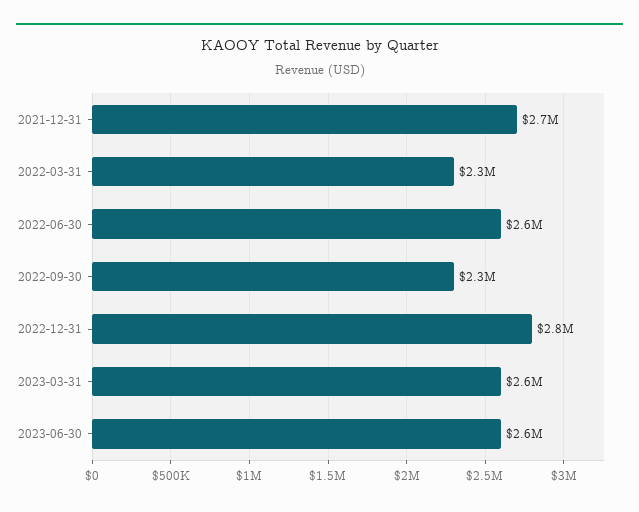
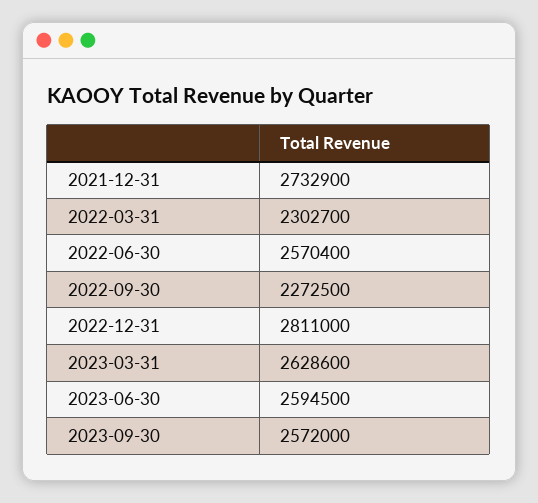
2023-09-30: none -> 2572000

